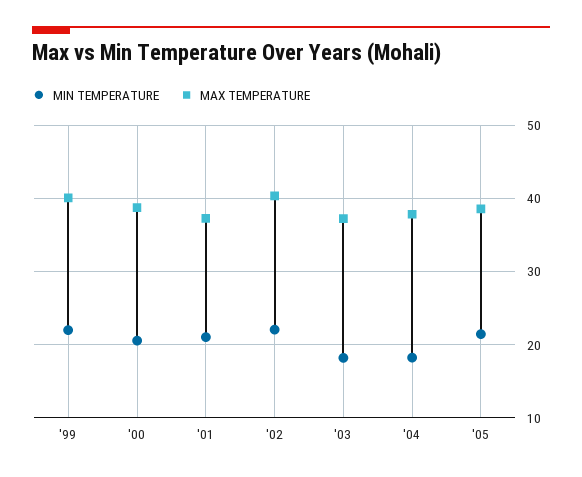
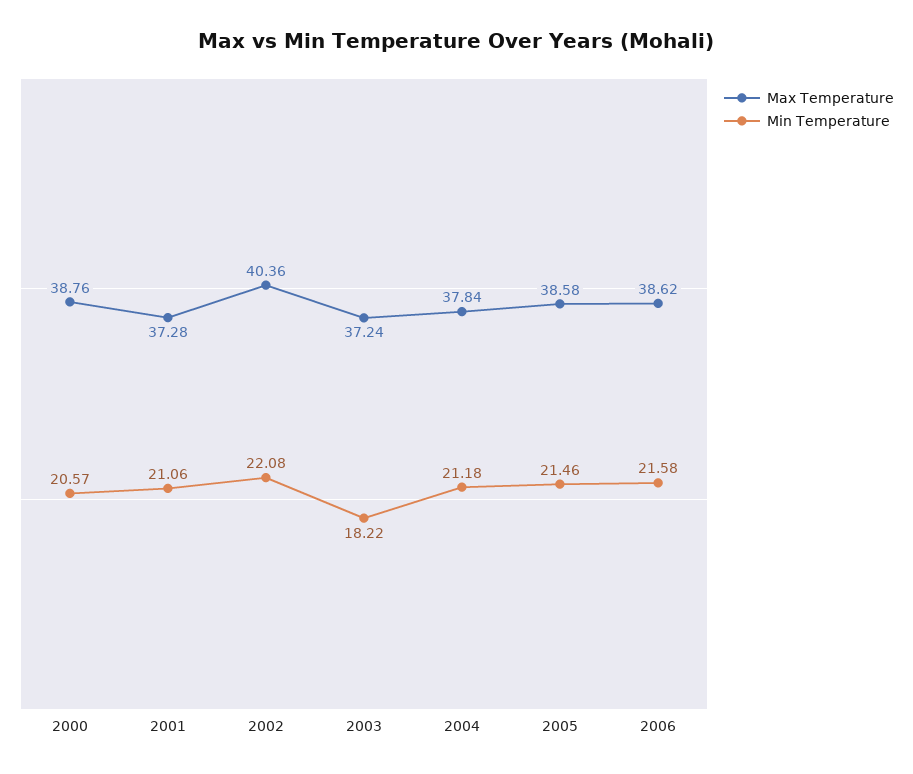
MIN TEMPERATURE, '99: 22 -> none
MAX TEMPERATURE, '99: 40 -> none
MIN TEMPERATURE, '04: 18 -> 21.18
MAX TEMPERATURE, 2006: none -> 38.62
MIN TEMPERATURE, 2006: none -> 21.58

